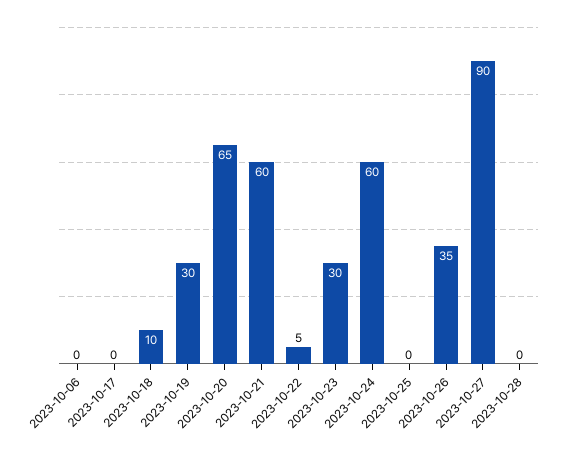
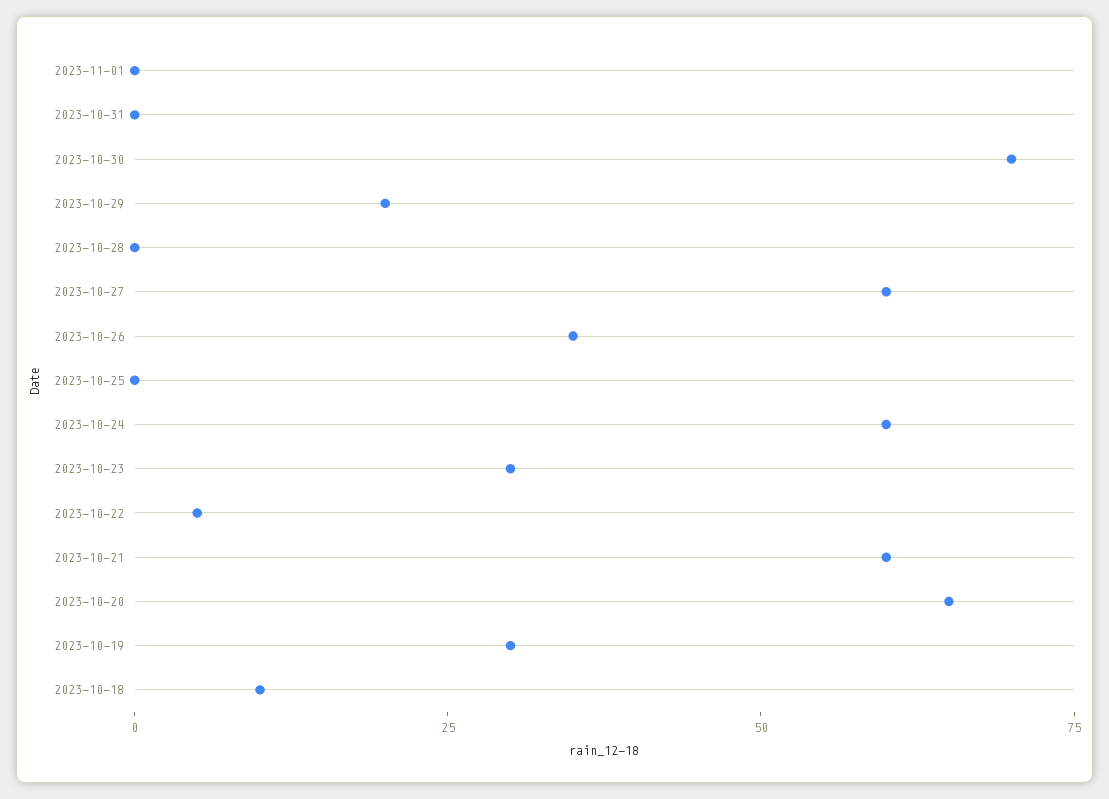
2023-10-06: 0 -> none
2023-10-17: 0 -> none
2023-10-27: 90 -> 60
2023-11-01: none -> 0
2023-10-31: none -> 0
2023-10-30: none -> 70
2023-10-29: none -> 20

